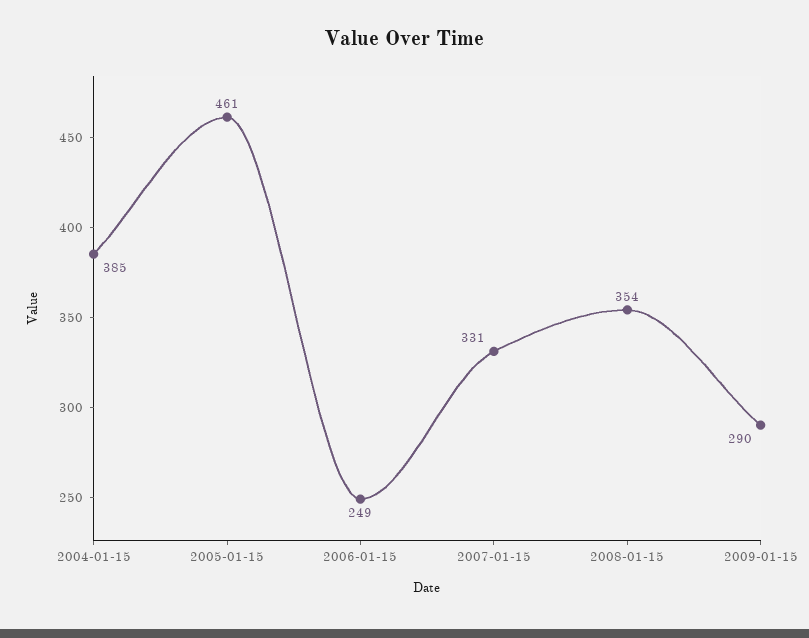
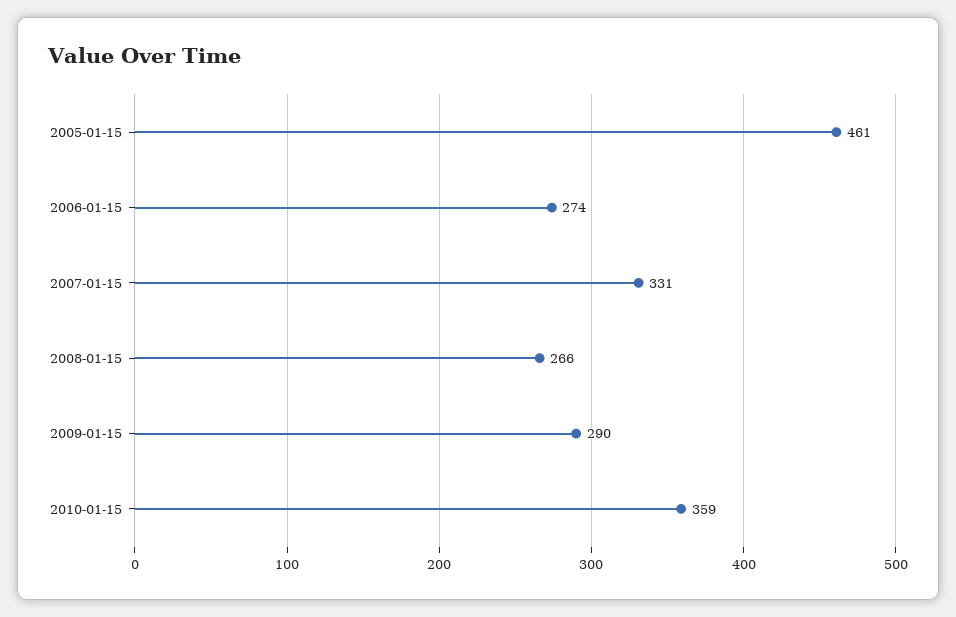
2004-01-15: 385 -> none
2006-01-15: 249 -> 274
2008-01-15: 354 -> 266
2010-01-15: none -> 359

